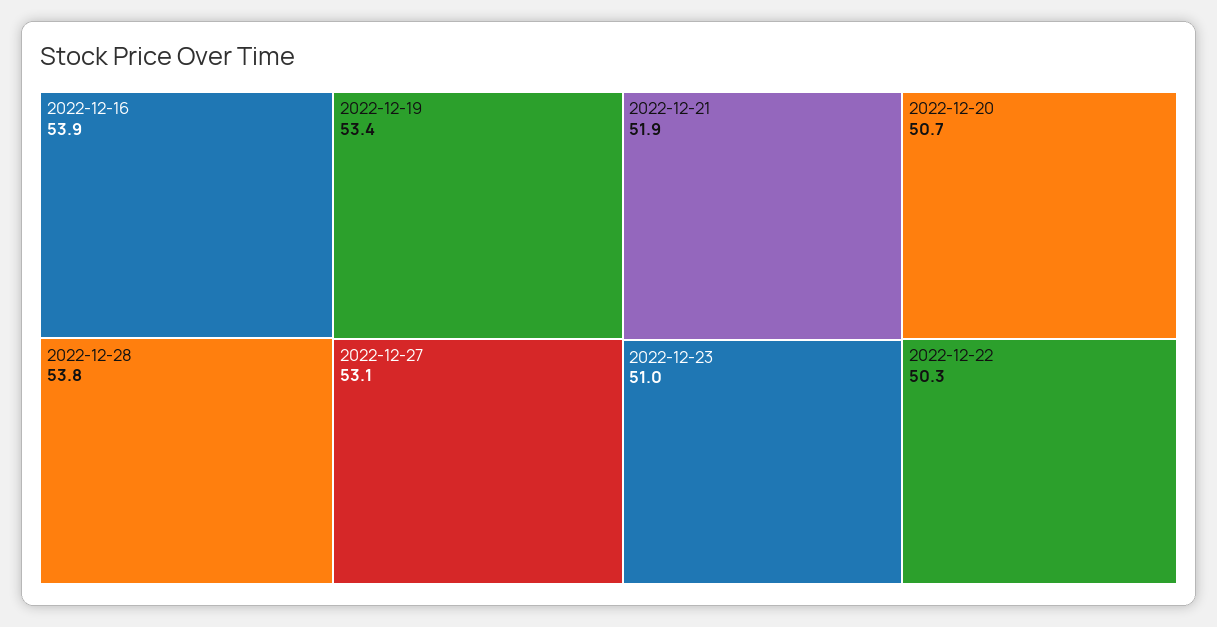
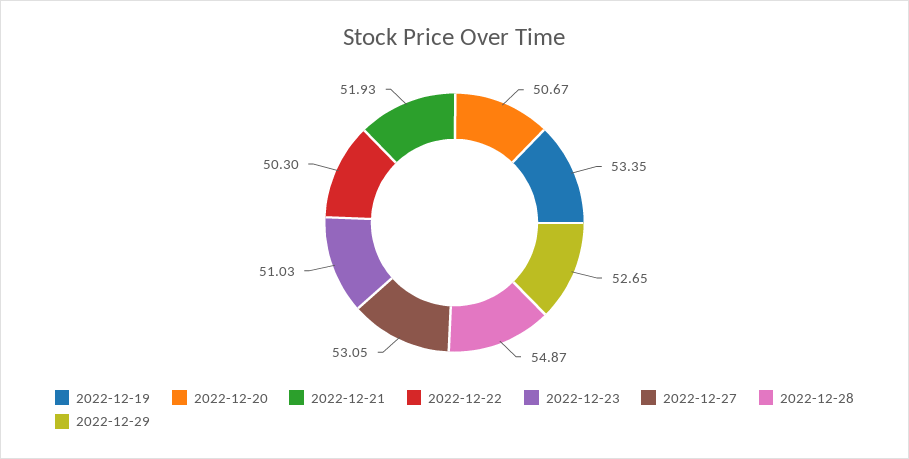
2022-12-16: 53.9 -> none
2022-12-28: 53.8 -> 54.87
2022-12-29: none -> 52.65

